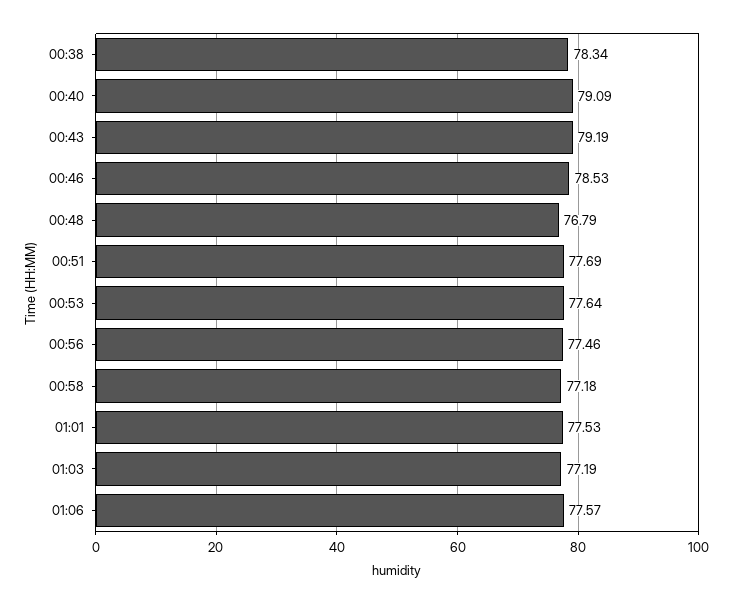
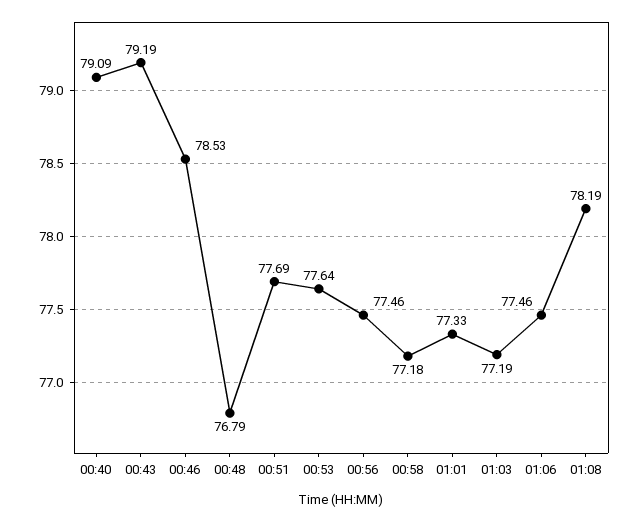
00:38: 78.34 -> none
01:01: 77.53 -> 77.33
01:06: 77.57 -> 77.46
01:08: none -> 78.19

